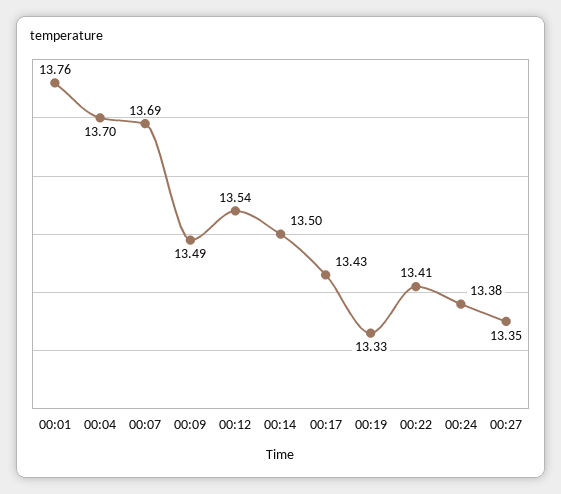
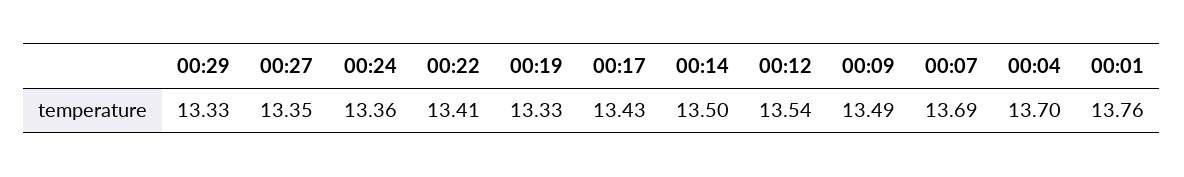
00:24: 13.38 -> 13.36
00:29: none -> 13.33

